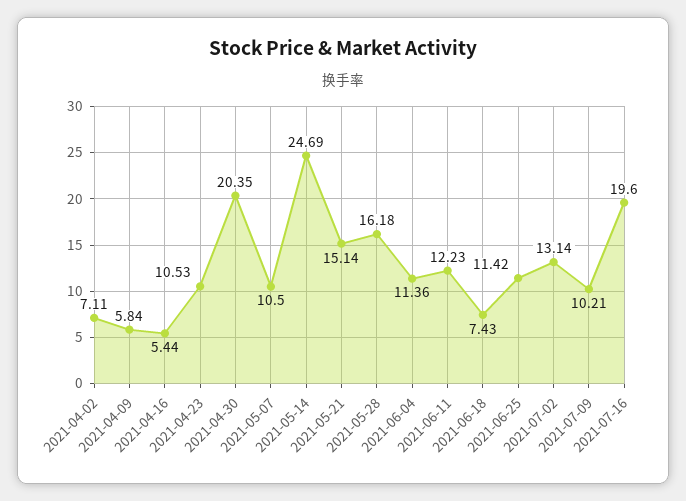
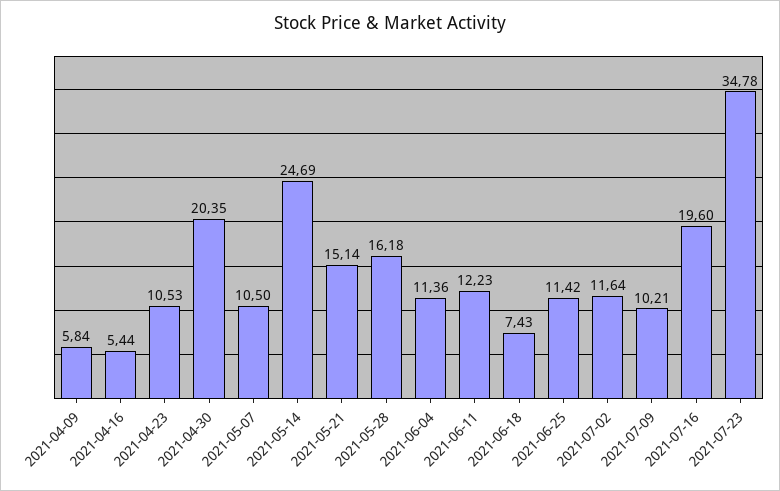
2021-04-02: 7.11 -> none
2021-07-02: 13.14 -> 11.64
2021-07-23: none -> 34.78

